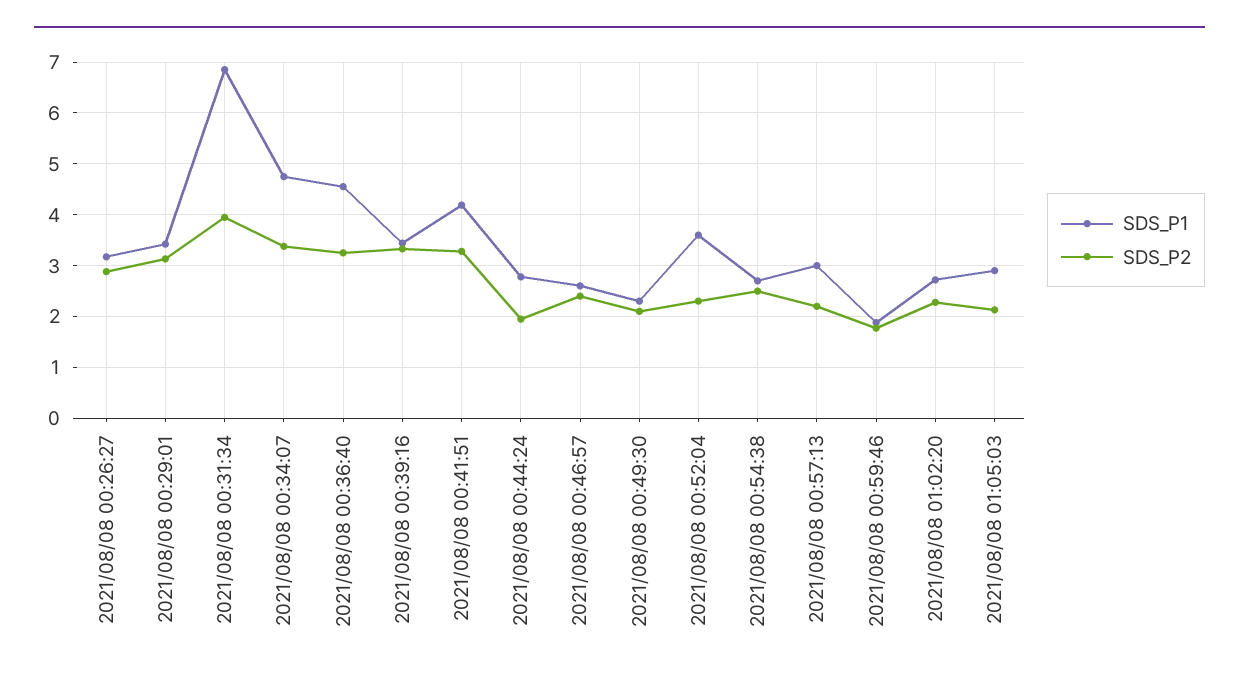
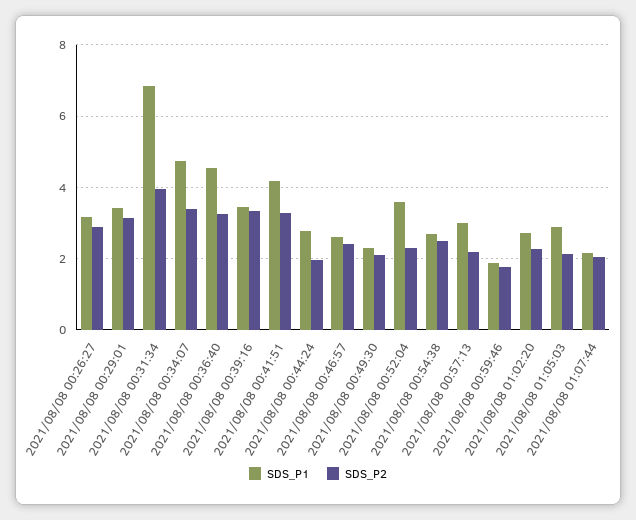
SDS_P1, 2021/08/08 01:07:44: none -> 2.2
SDS_P2, 2021/08/08 01:07:44: none -> 2

